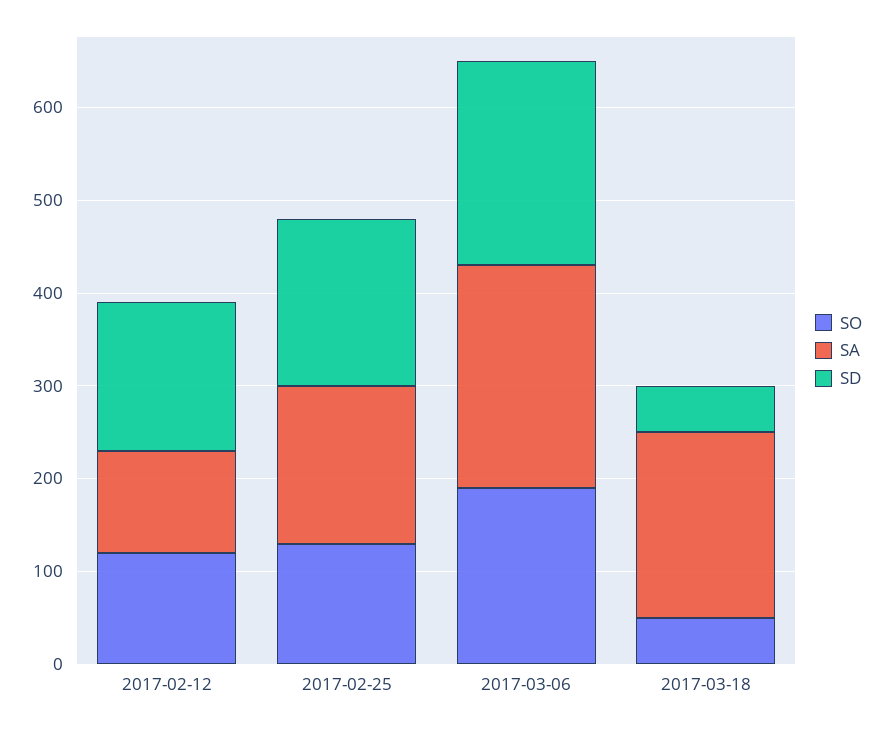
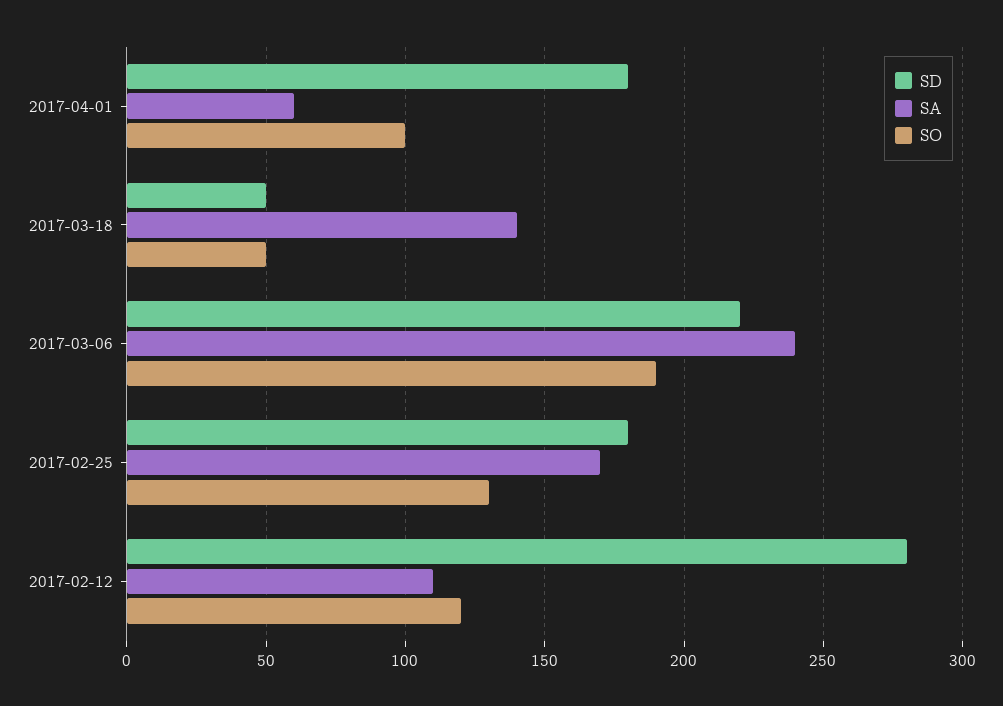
SD, 2017-02-12: 160 -> 280
SA, 2017-03-18: 200 -> 140
SD, 2017-04-01: none -> 180
SA, 2017-04-01: none -> 60
SO, 2017-04-01: none -> 100

